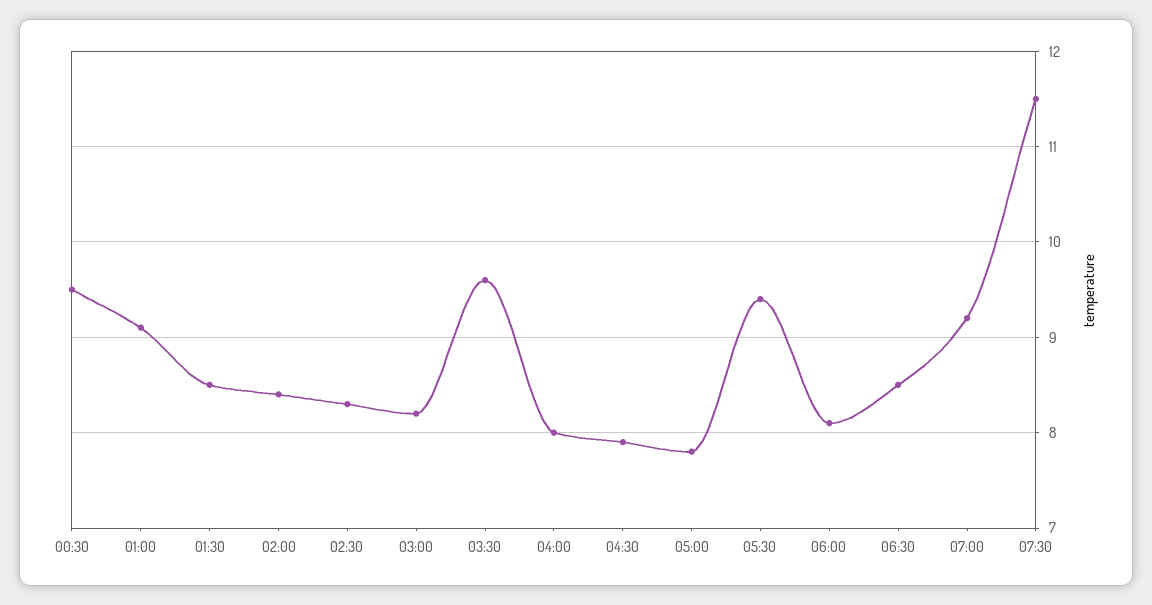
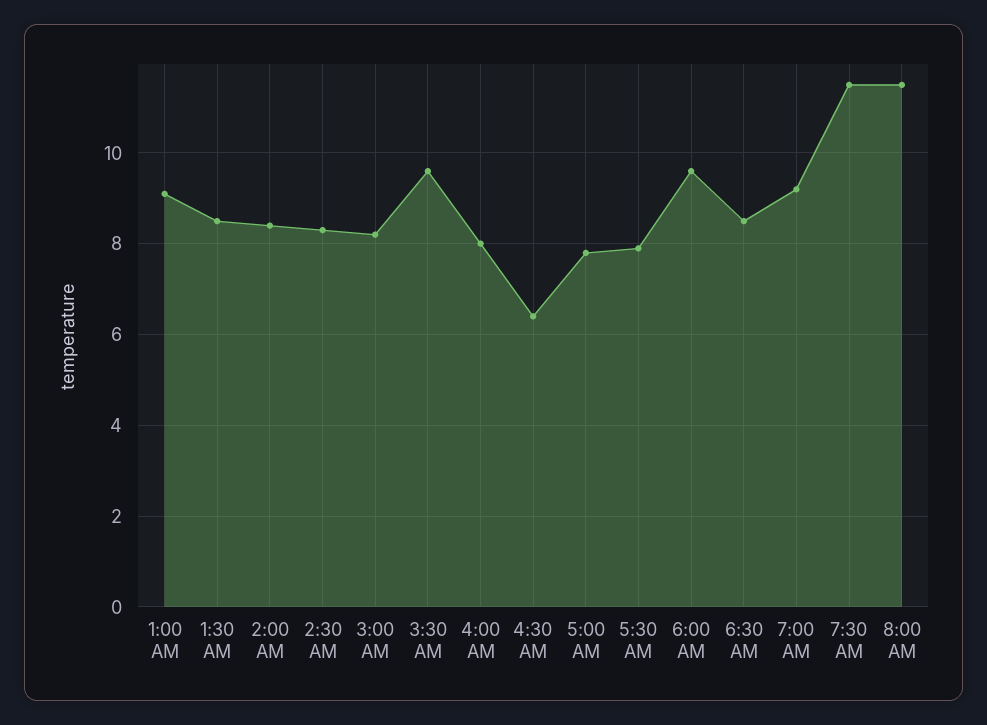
00:30: 9.5 -> none
04:30: 7.9 -> 6.5
05:30: 9.4 -> 8
06:00: 8.1 -> 9.5
8:00 AM: none -> 11.5

